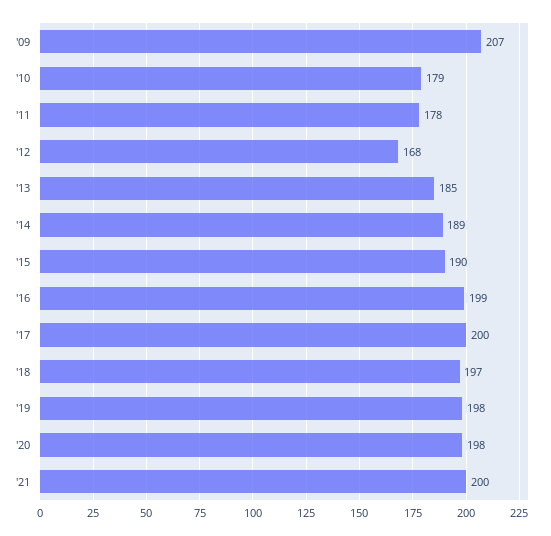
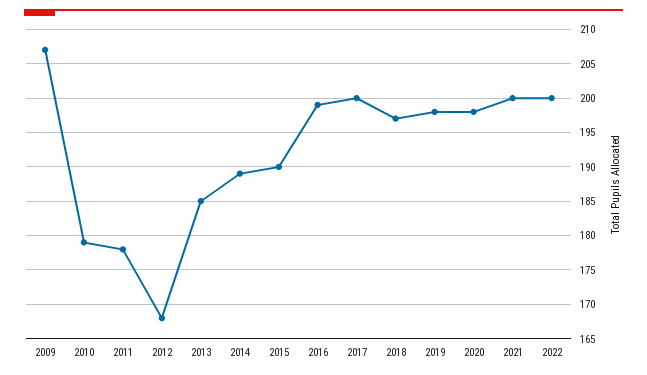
2022: none -> 200

